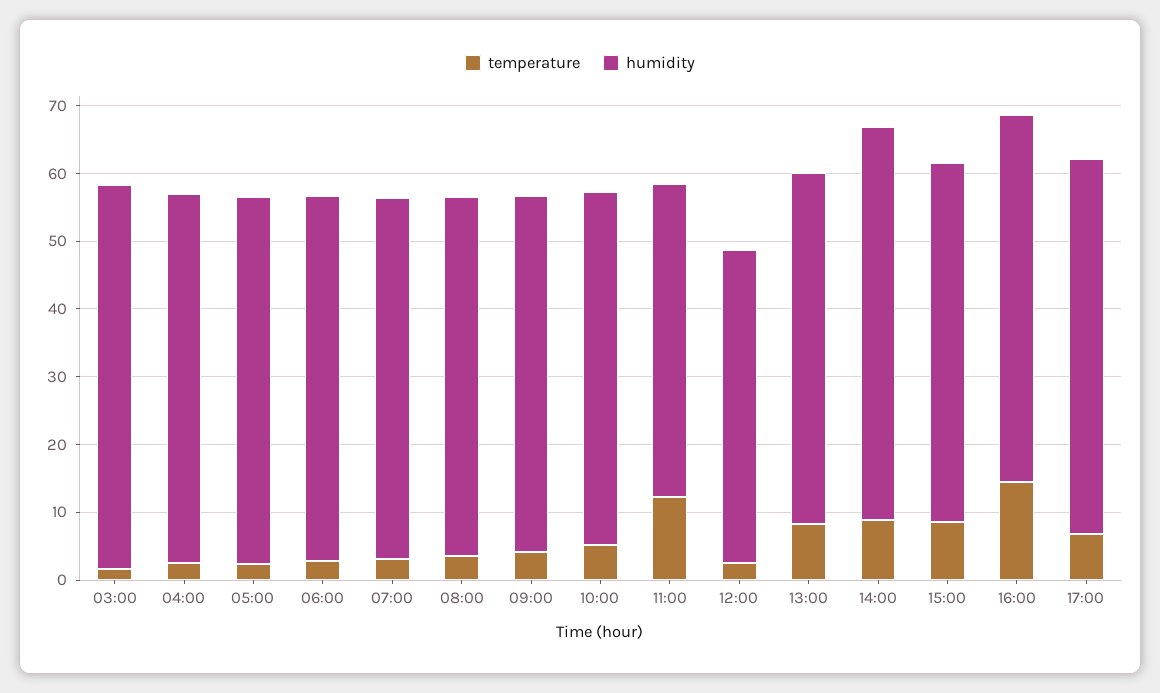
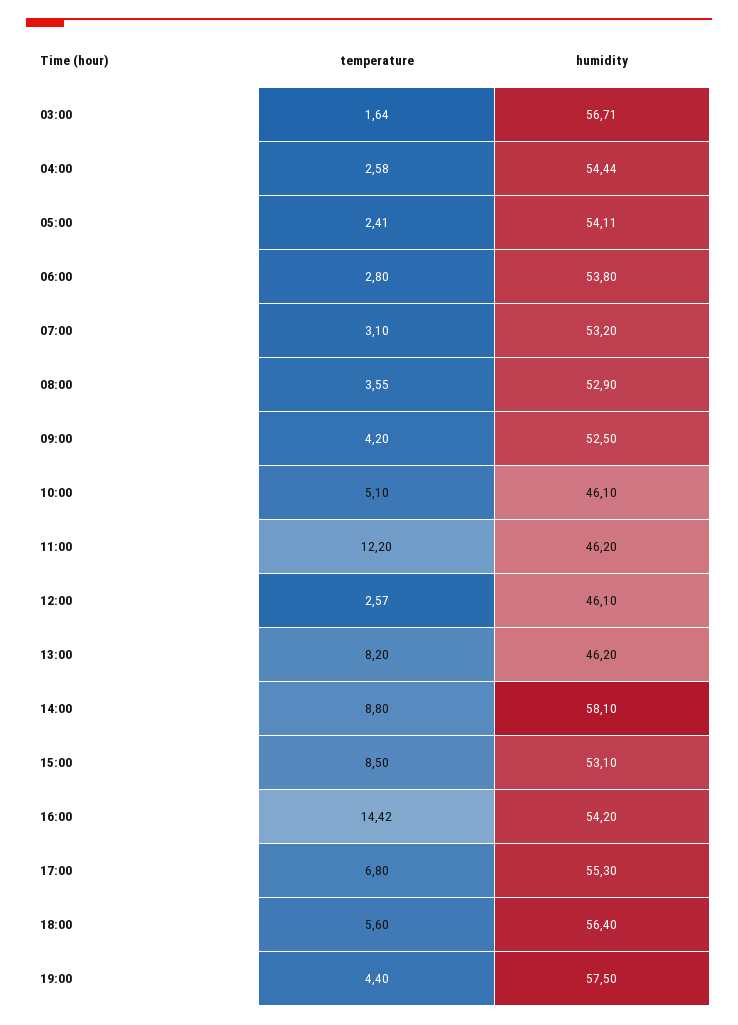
humidity, 10:00: 52 -> 46.1
humidity, 13:00: 52 -> 46.2
temperature, 18:00: none -> 5.6
humidity, 18:00: none -> 56.4
temperature, 19:00: none -> 4.4
humidity, 19:00: none -> 57.5

